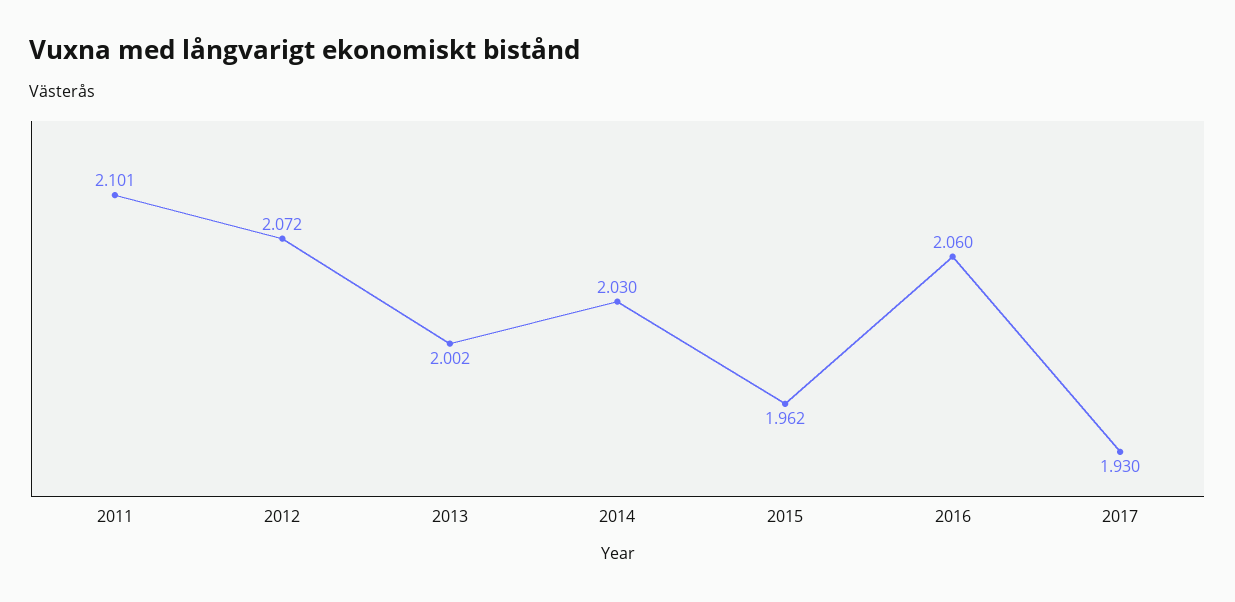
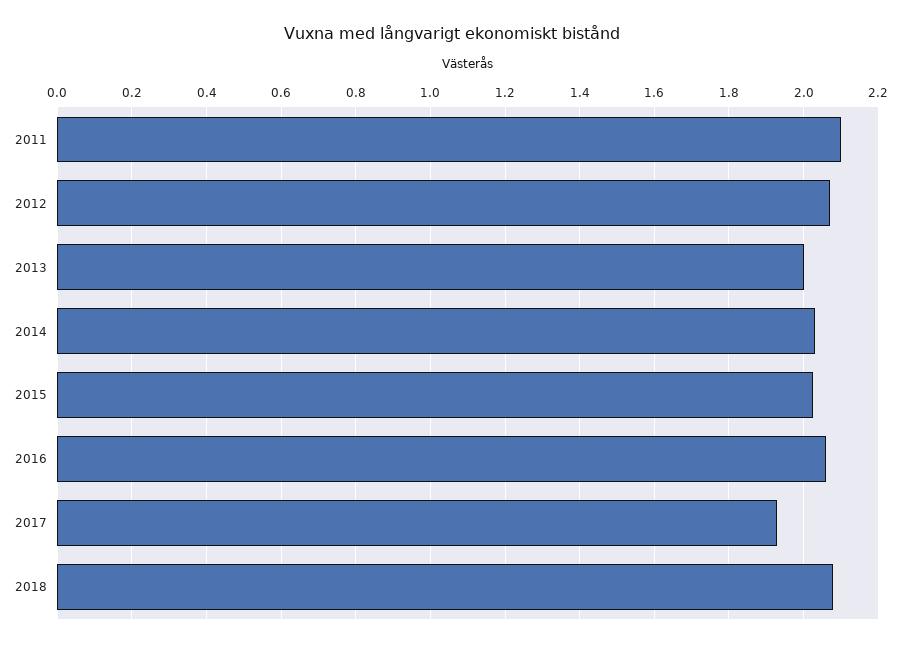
2015: 1.962 -> 2.02
2018: none -> 2.08

